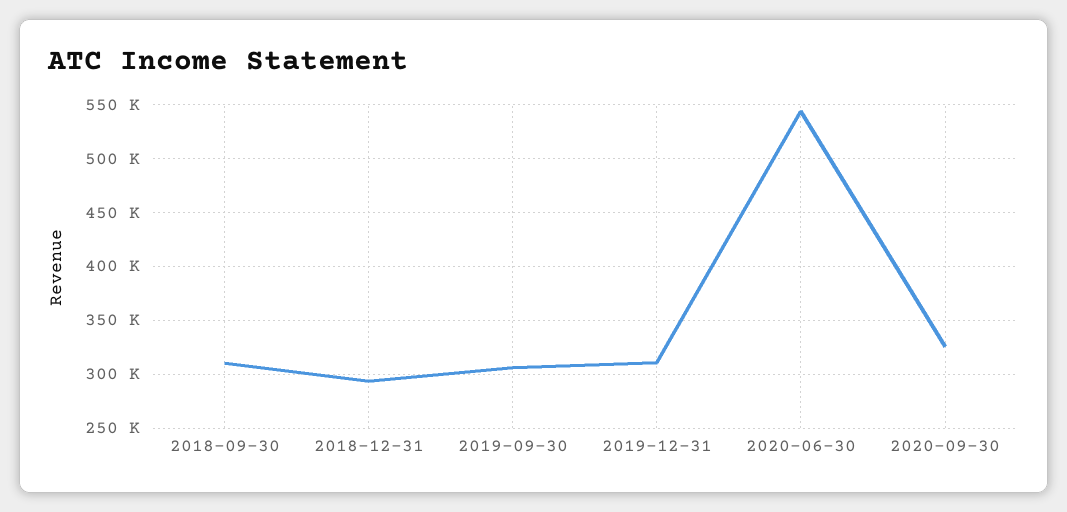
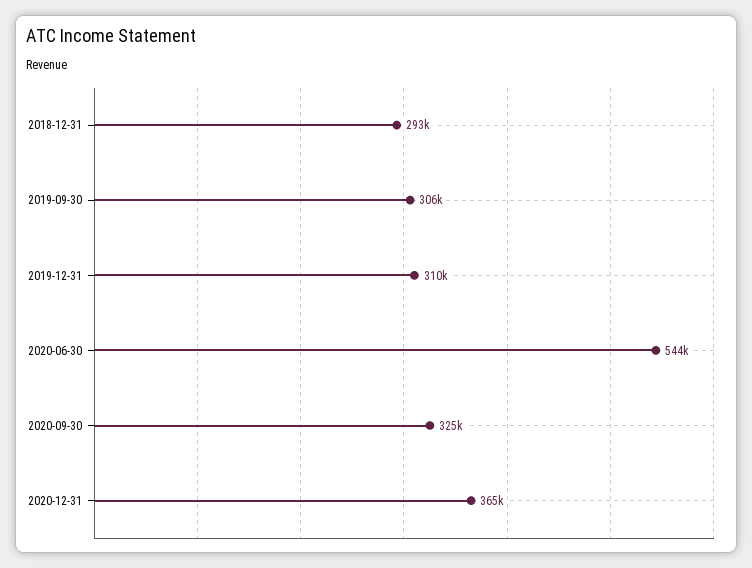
2018-09-30: 310000 -> none
2020-12-31: none -> 365000

